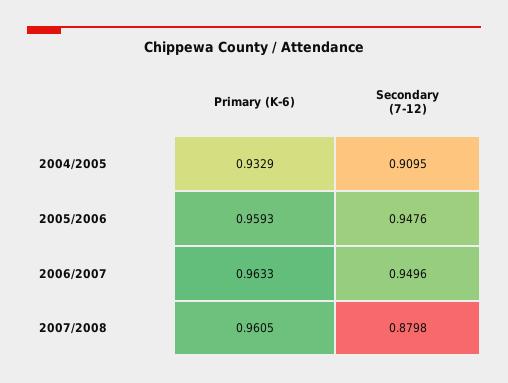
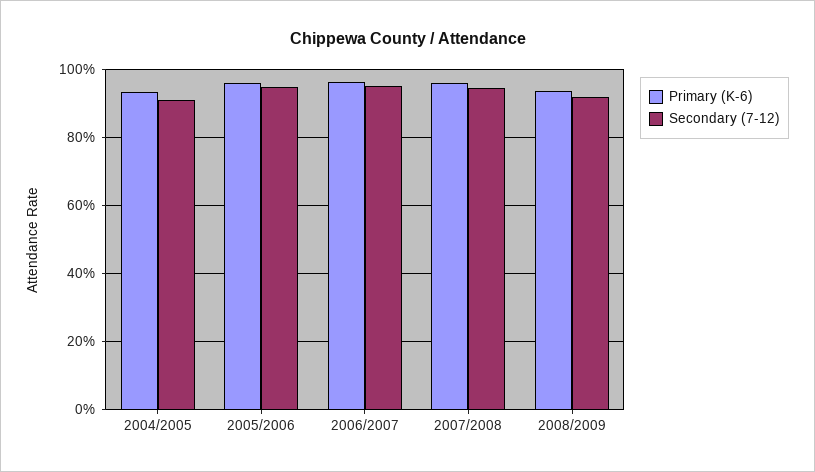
Secondary (7-12), 2007/2008: 0.8798 -> 0.94
Primary (K-6), 2008/2009: none -> 0.94
Secondary (7-12), 2008/2009: none -> 0.92

